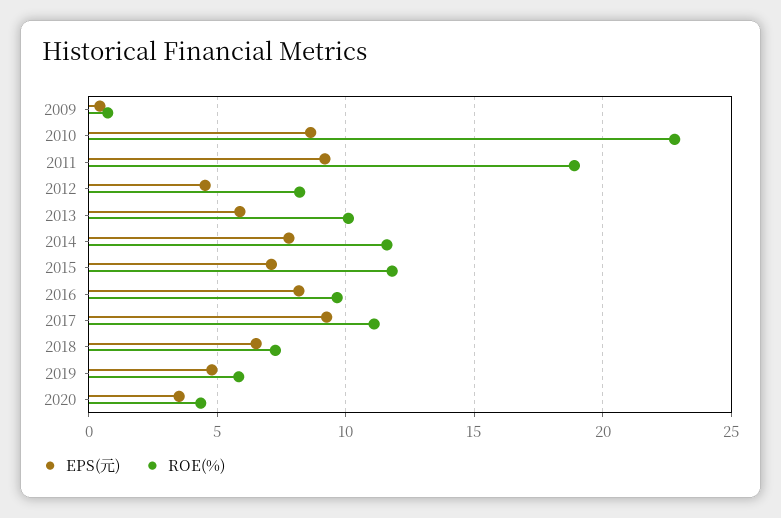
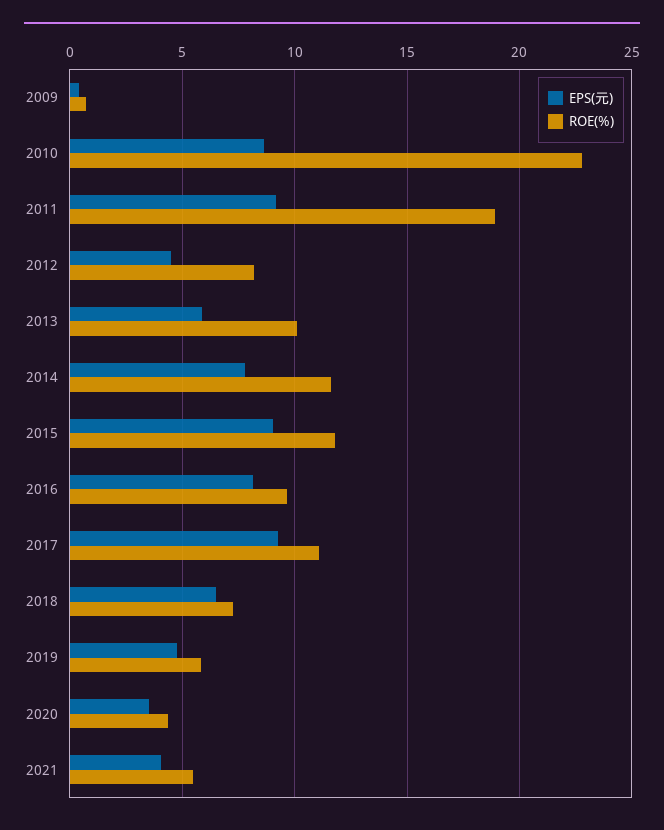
EPS(元), 2015: 7 -> 9
EPS(元), 2021: none -> 4
ROE(%), 2021: none -> 5.5

